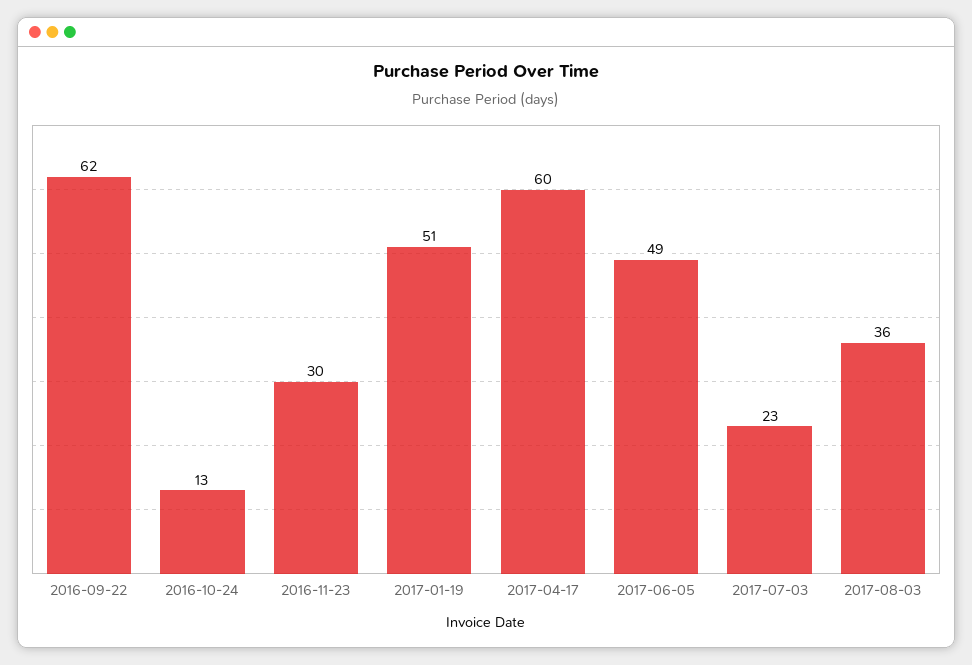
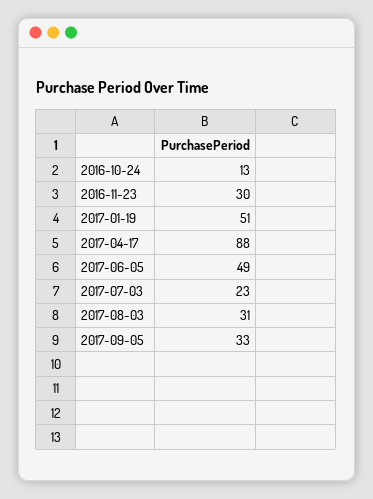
2016-09-22: 62 -> none
2017-04-17: 60 -> 88
2017-08-03: 36 -> 31
2017-09-05: none -> 33

